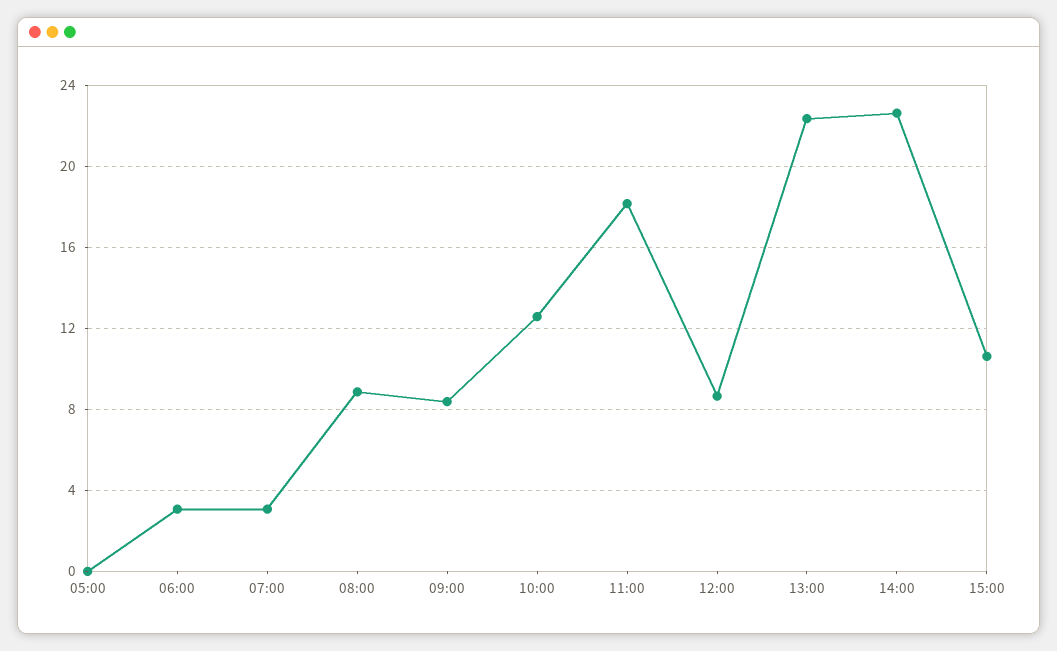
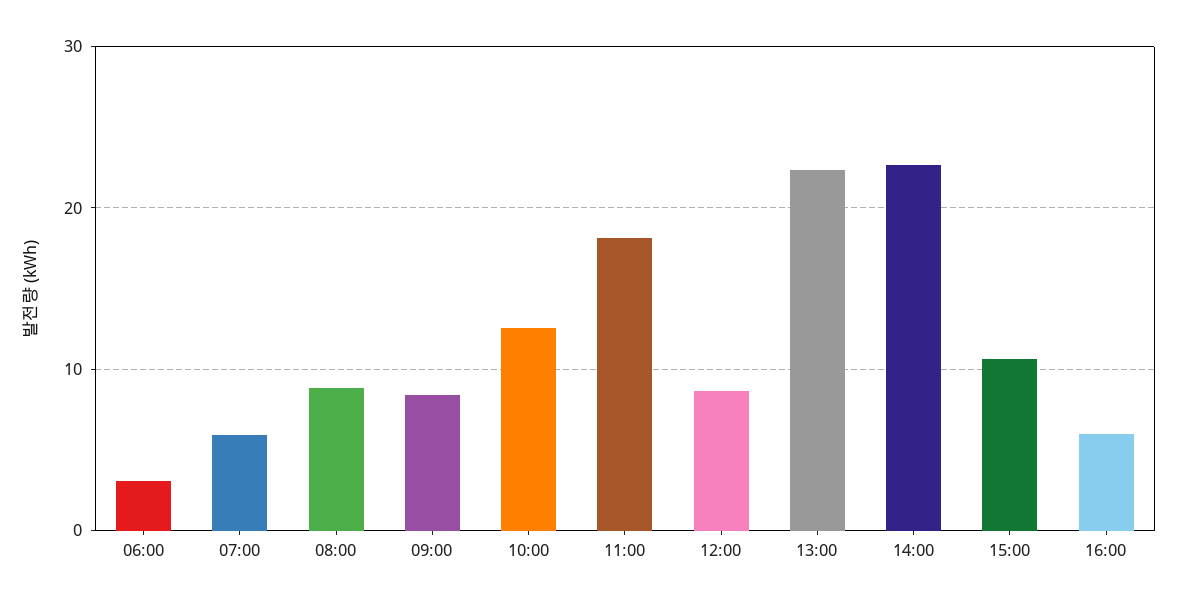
05:00: 0 -> none
07:00: 3 -> 6
16:00: none -> 6

